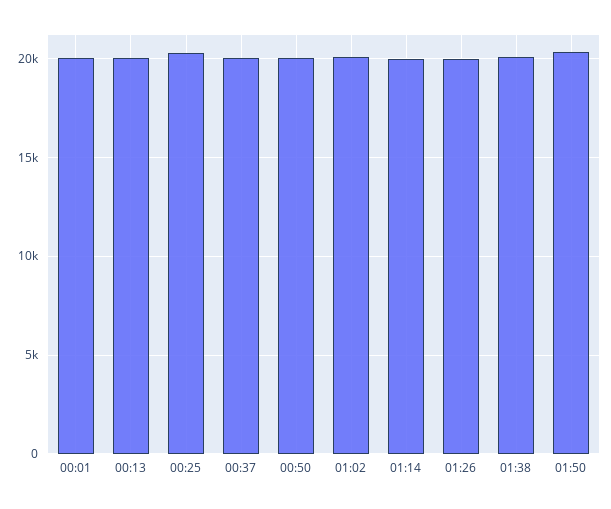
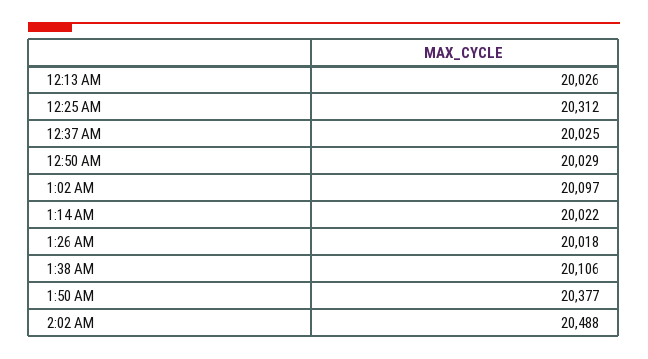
00:01: 20000 -> none
2:02 AM: none -> 20488

